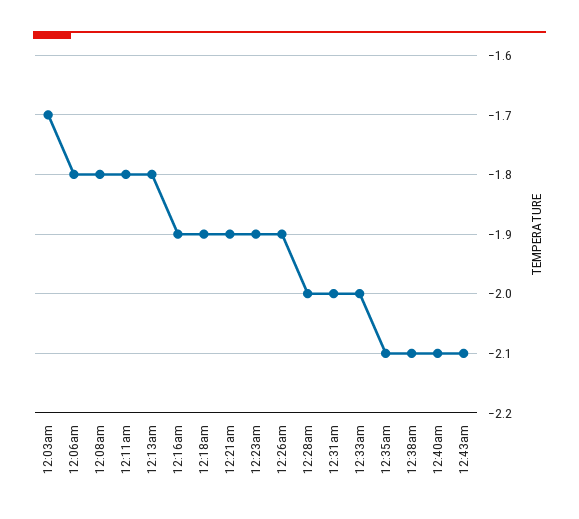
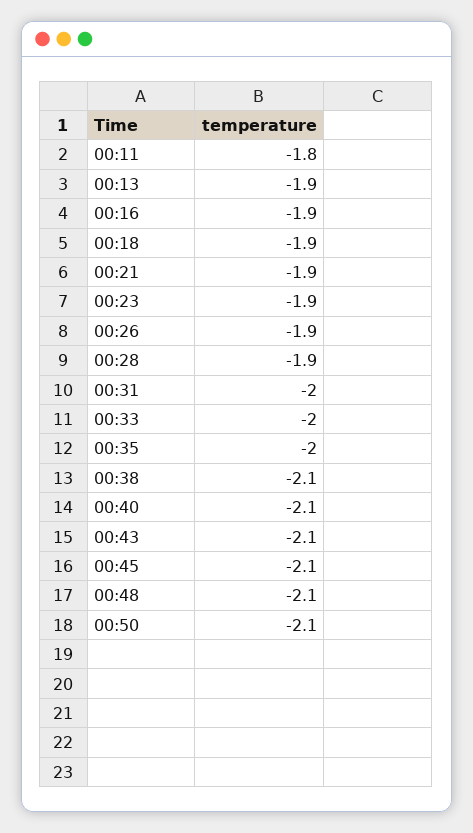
12:03am: -1.7 -> none
12:06am: -1.8 -> none
12:08am: -1.8 -> none
12:13am: -1.8 -> -1.9
12:28am: -2 -> -1.9
12:35am: -2.1 -> -2
00:45: none -> -2.1
00:48: none -> -2.1
00:50: none -> -2.1

